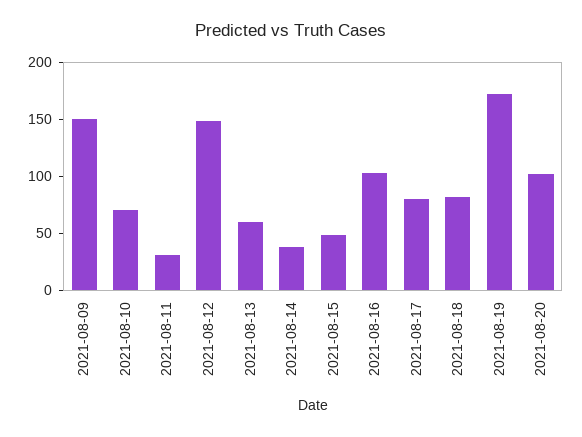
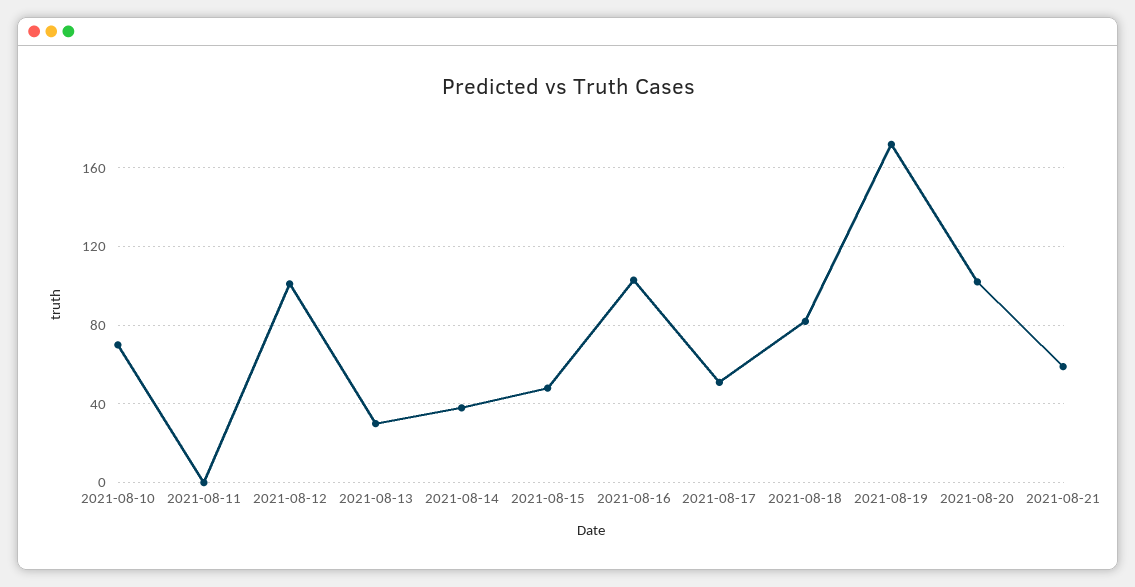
2021-08-09: 150 -> none
2021-08-11: 30 -> 0
2021-08-12: 150 -> 100
2021-08-13: 60 -> 30
2021-08-17: 80 -> 50
2021-08-21: none -> 60

